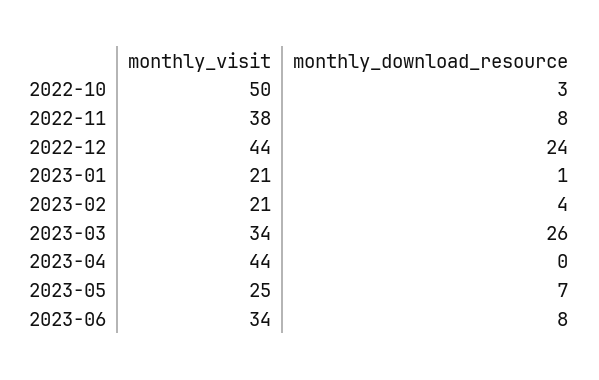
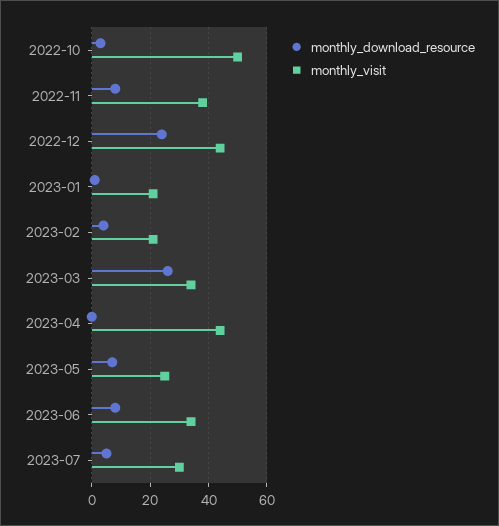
monthly_download_resource, 2023-07: none -> 5
monthly_visit, 2023-07: none -> 30

